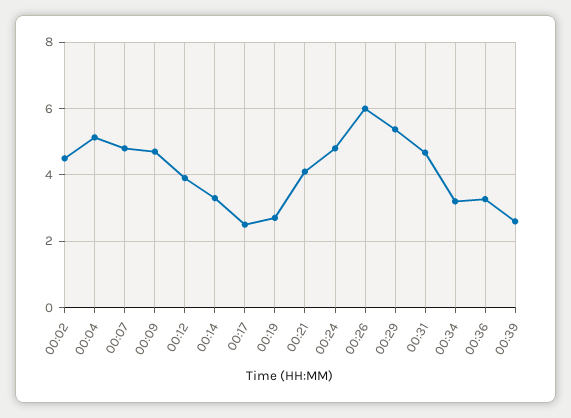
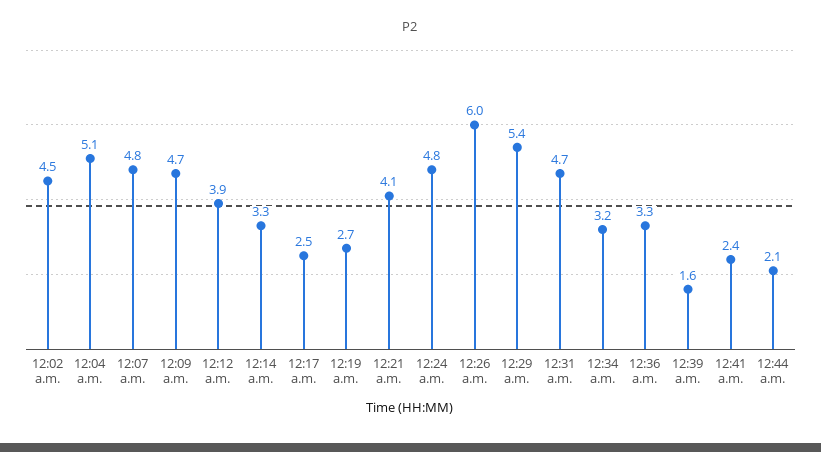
00:39: 2.6 -> 1.6
12:41 a.m.: none -> 2.4
12:44 a.m.: none -> 2.1

